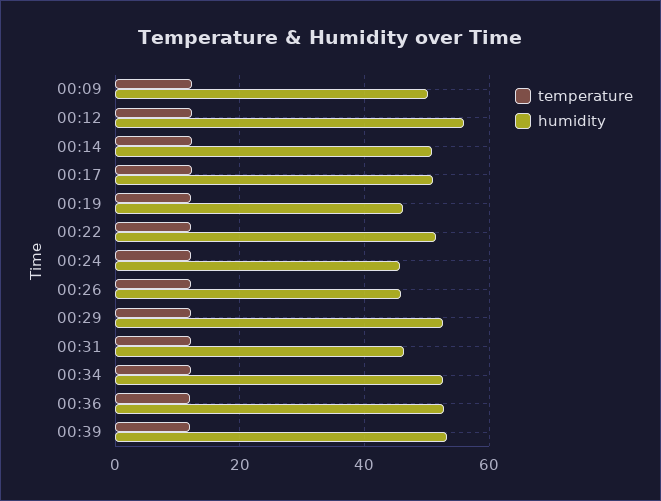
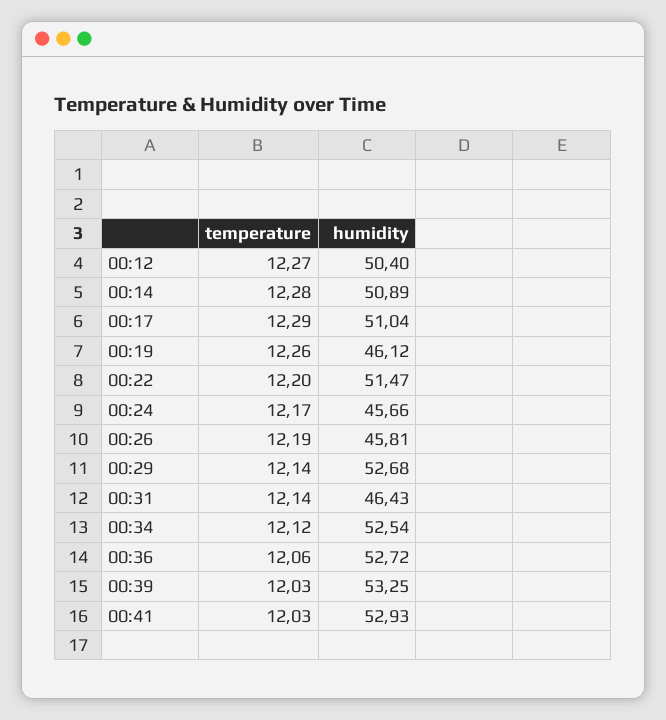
temperature, 00:09: 12 -> none
humidity, 00:09: 50 -> none
humidity, 00:12: 56 -> 50.4
temperature, 00:41: none -> 12.03
humidity, 00:41: none -> 52.93

